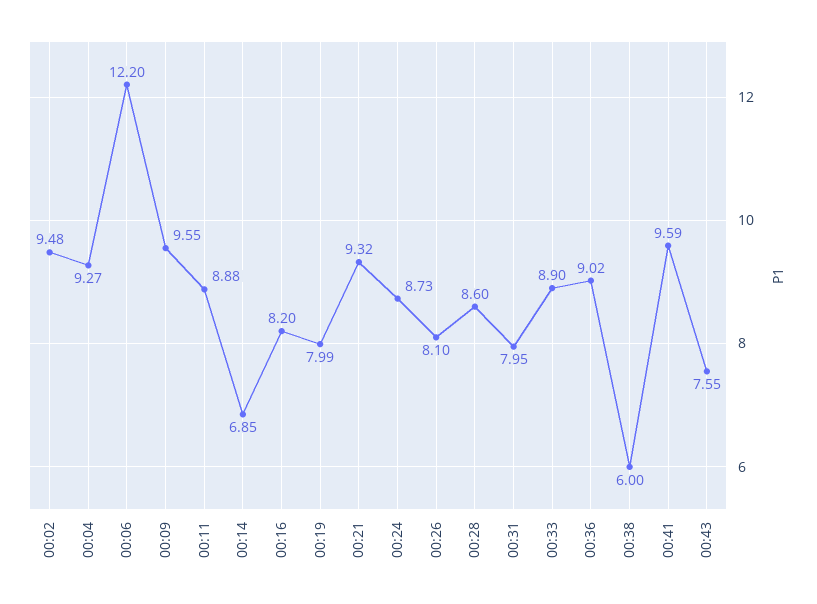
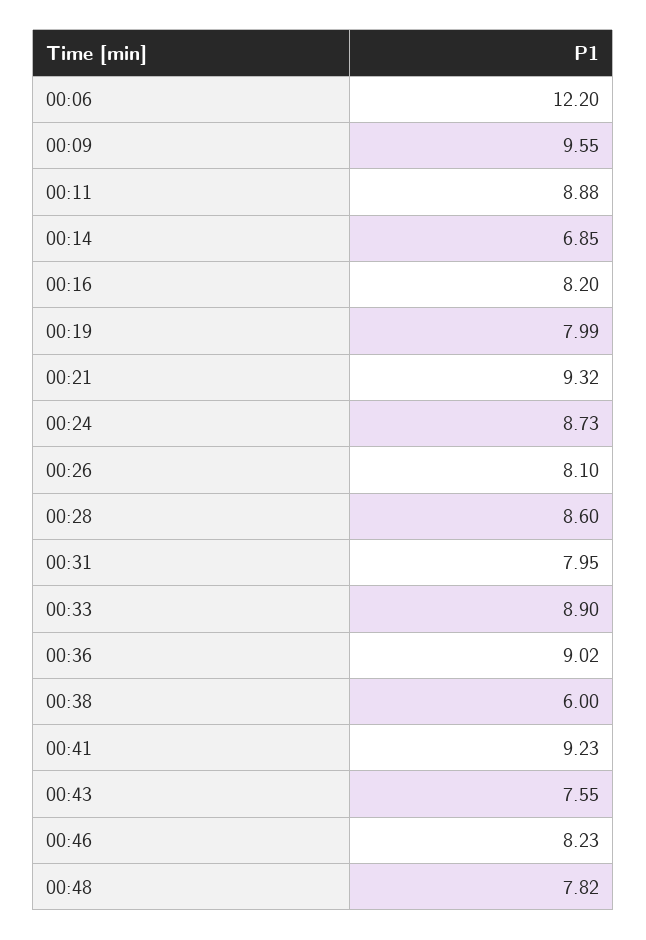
00:02: 9.48 -> none
00:04: 9.27 -> none
00:41: 9.59 -> 9.23
00:46: none -> 8.23
00:48: none -> 7.82

